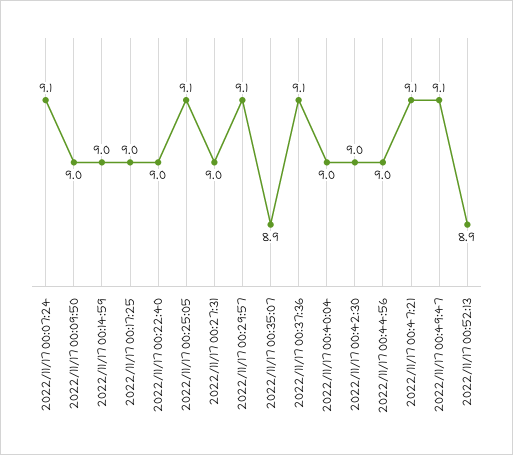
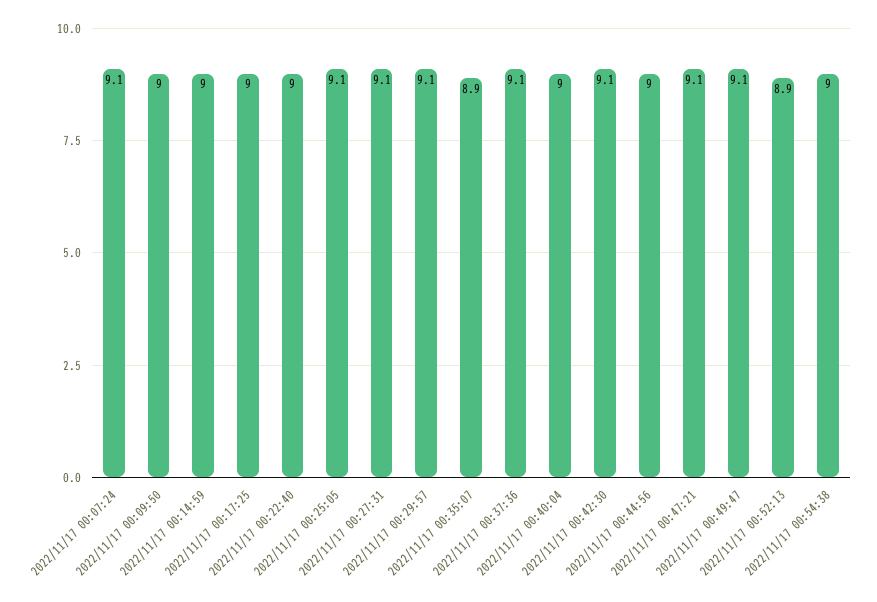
2022/11/17 00:27:31: 9 -> 9.1
2022/11/17 00:42:30: 9 -> 9.1
2022/11/17 00:54:38: none -> 9

